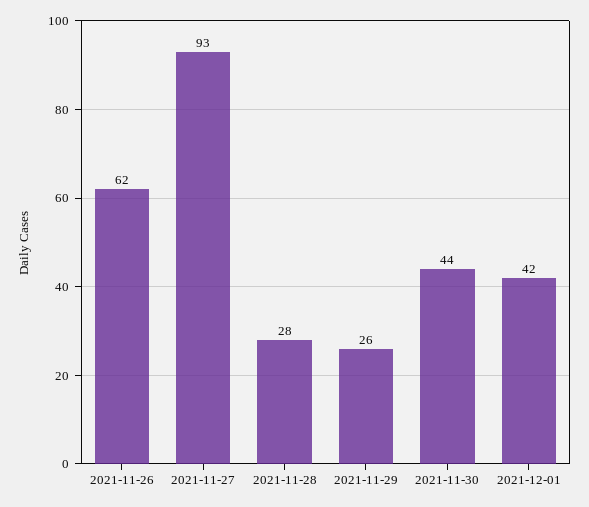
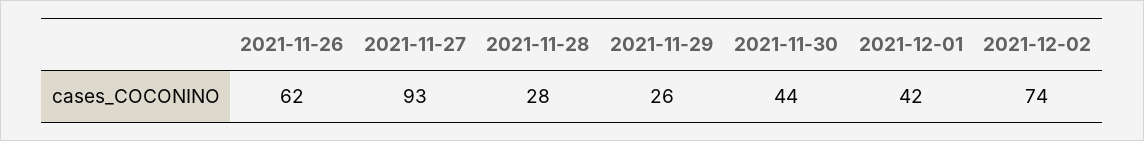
2021-12-02: none -> 74

